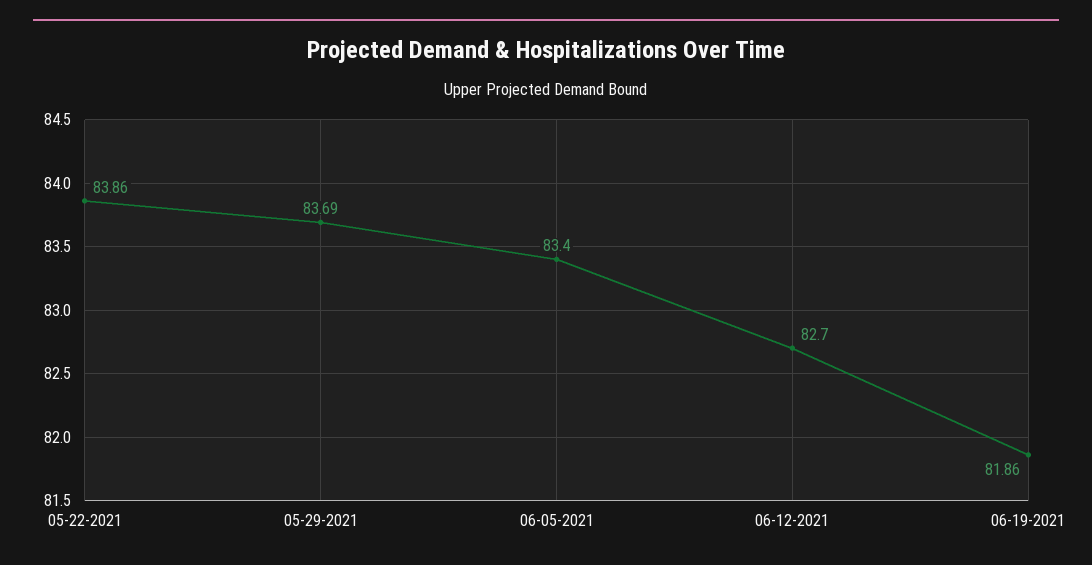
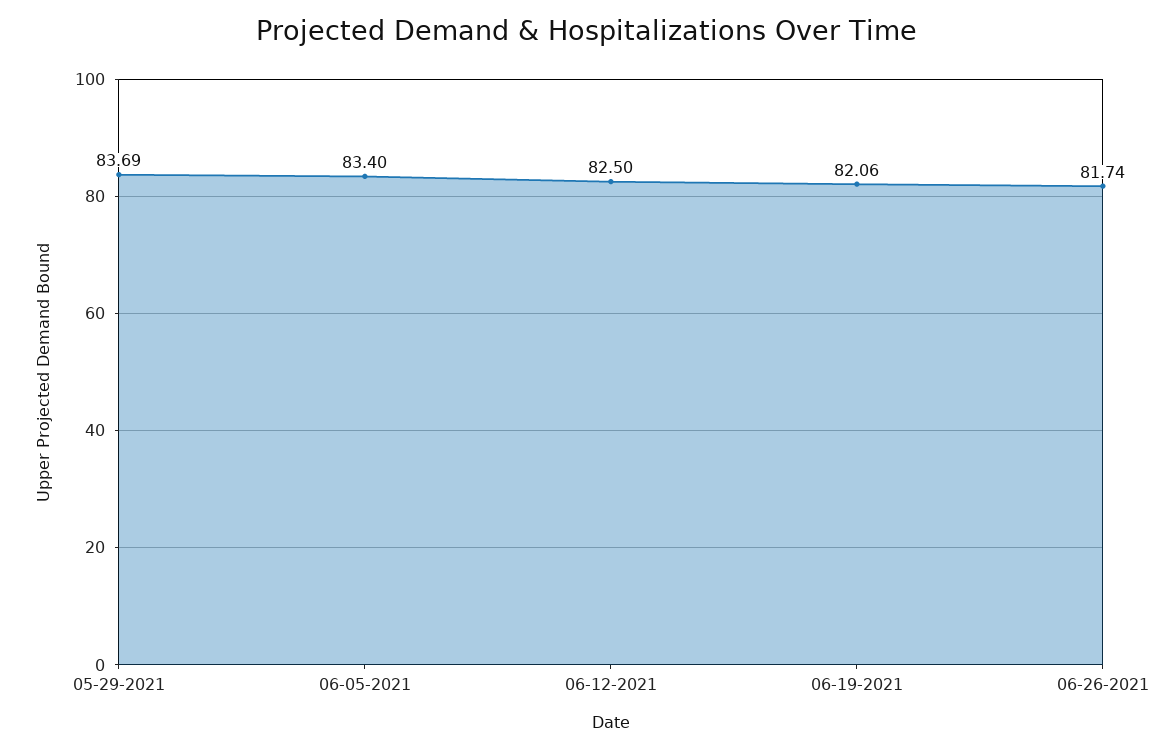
05-22-2021: 83.86 -> none
06-12-2021: 82.7 -> 82.5
06-19-2021: 81.86 -> 82.06
06-26-2021: none -> 81.74

